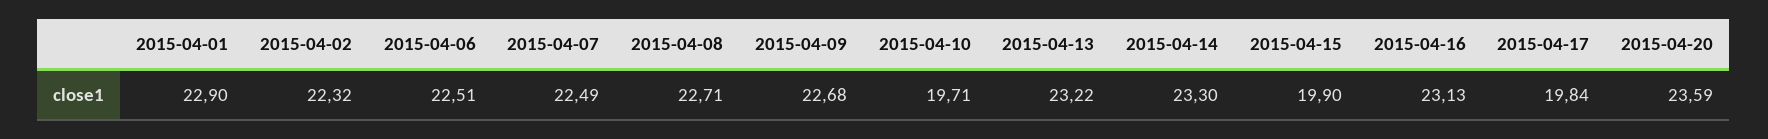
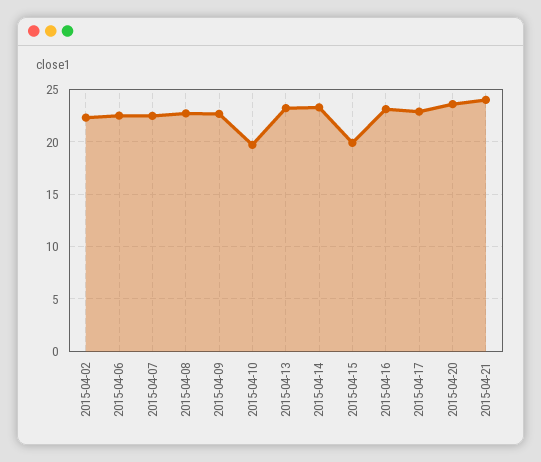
2015-04-01: 22.9 -> none
2015-04-17: 19.84 -> 23
2015-04-21: none -> 24

